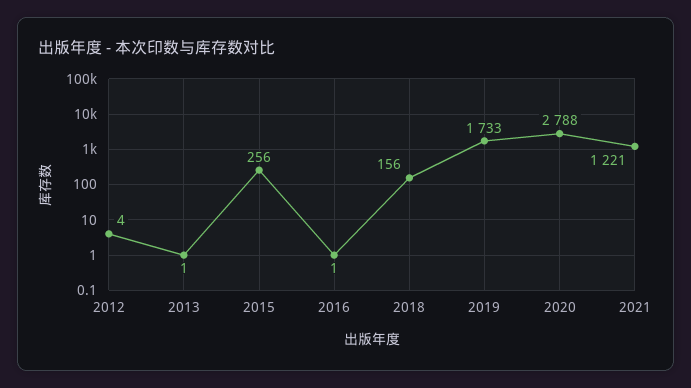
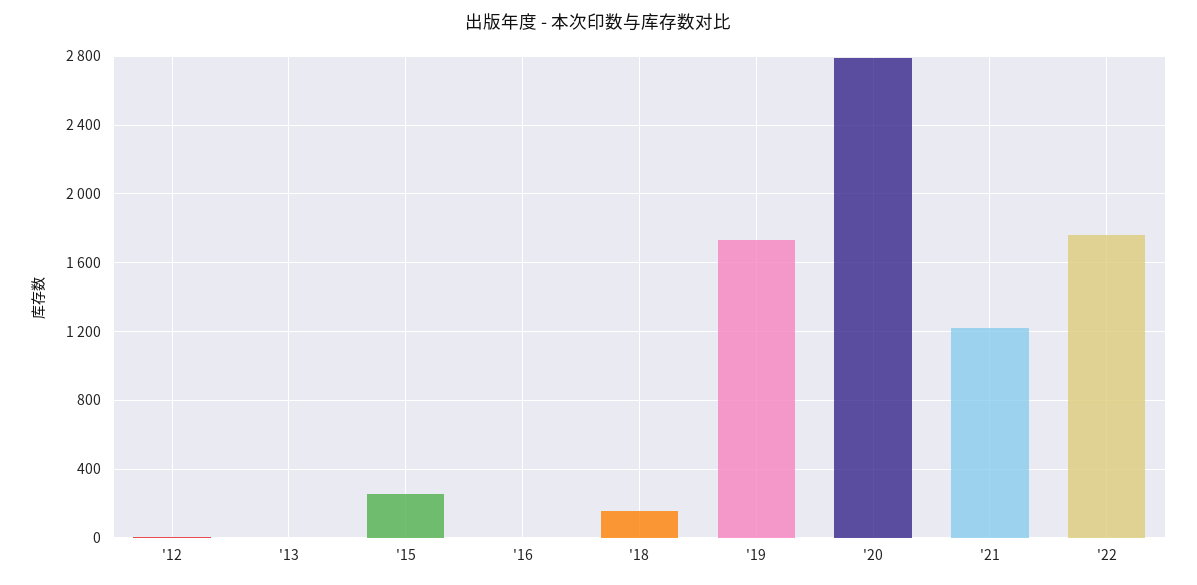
'22: none -> 1750

